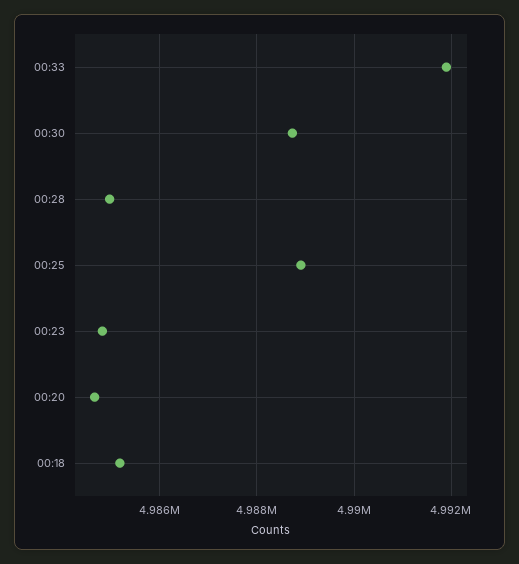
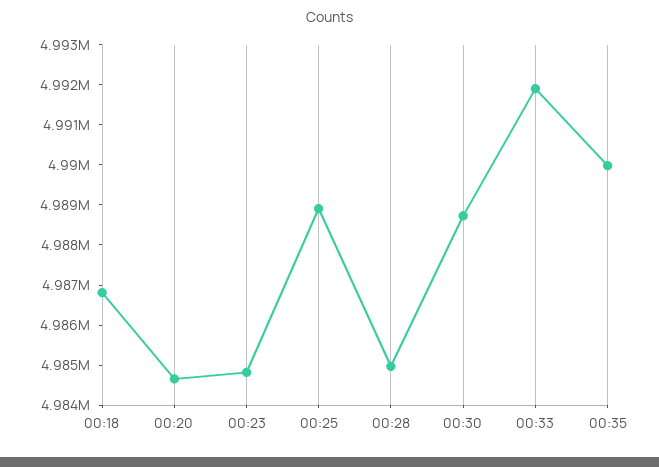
00:18: 4985200 -> 4986800
00:35: none -> 4990000

